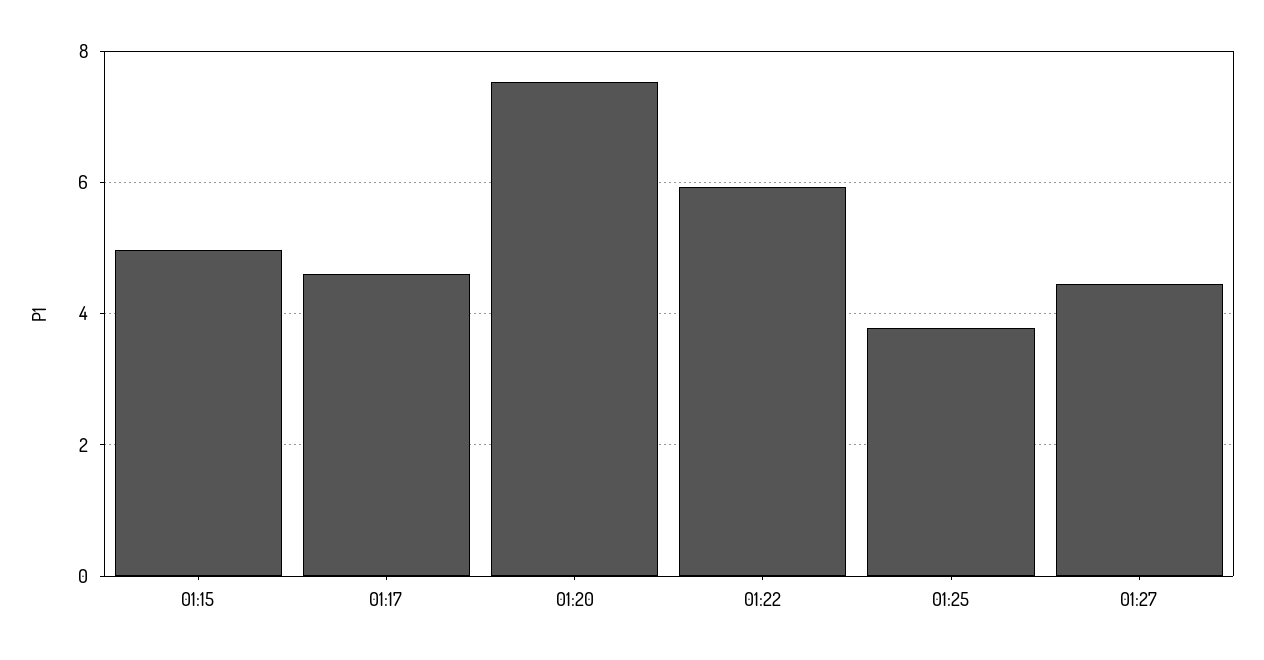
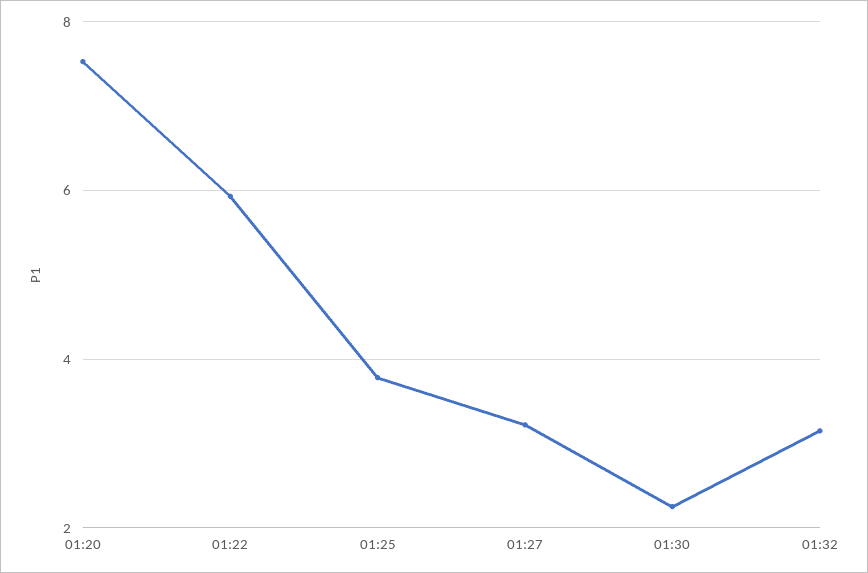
01:15: 5 -> none
01:17: 4.6 -> none
01:27: 4.4 -> 3.2
01:30: none -> 2.2
01:32: none -> 3.2

